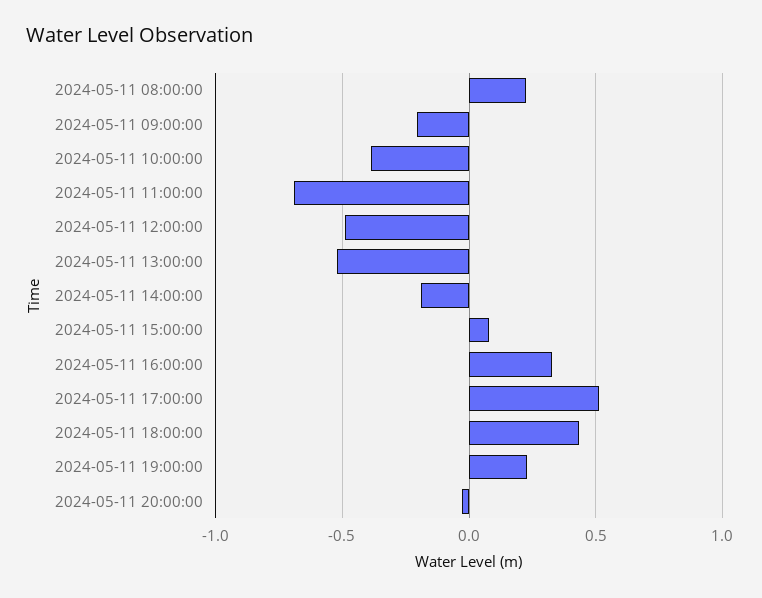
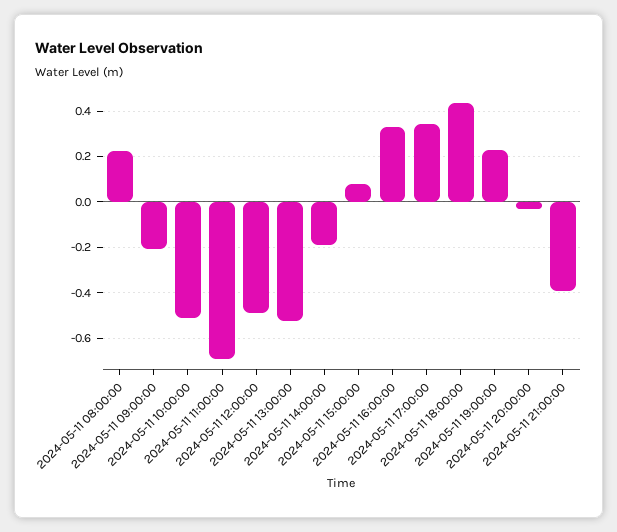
2024-05-11 10:00:00: -0.4 -> -0.5
2024-05-11 17:00:00: 0.5 -> 0.35
2024-05-11 21:00:00: none -> -0.4

